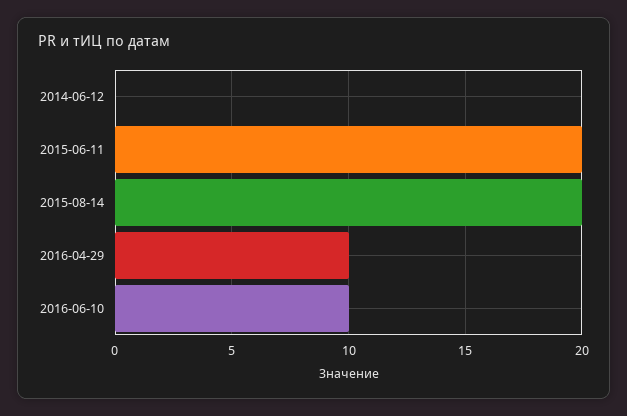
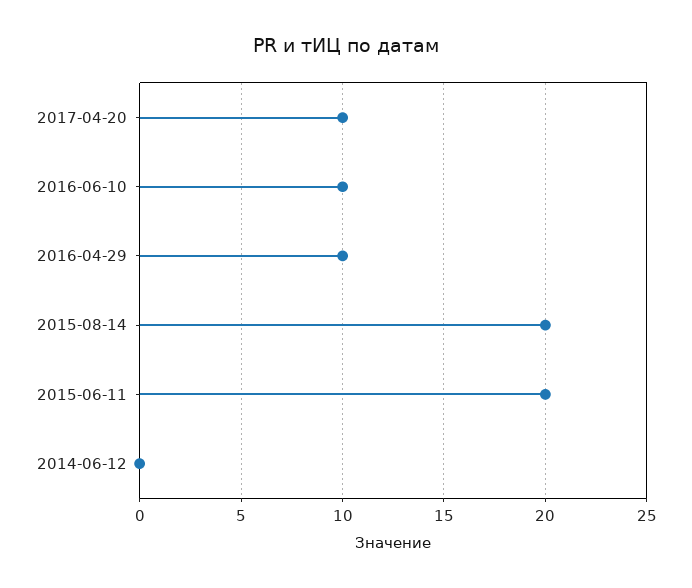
2017-04-20: none -> 10

